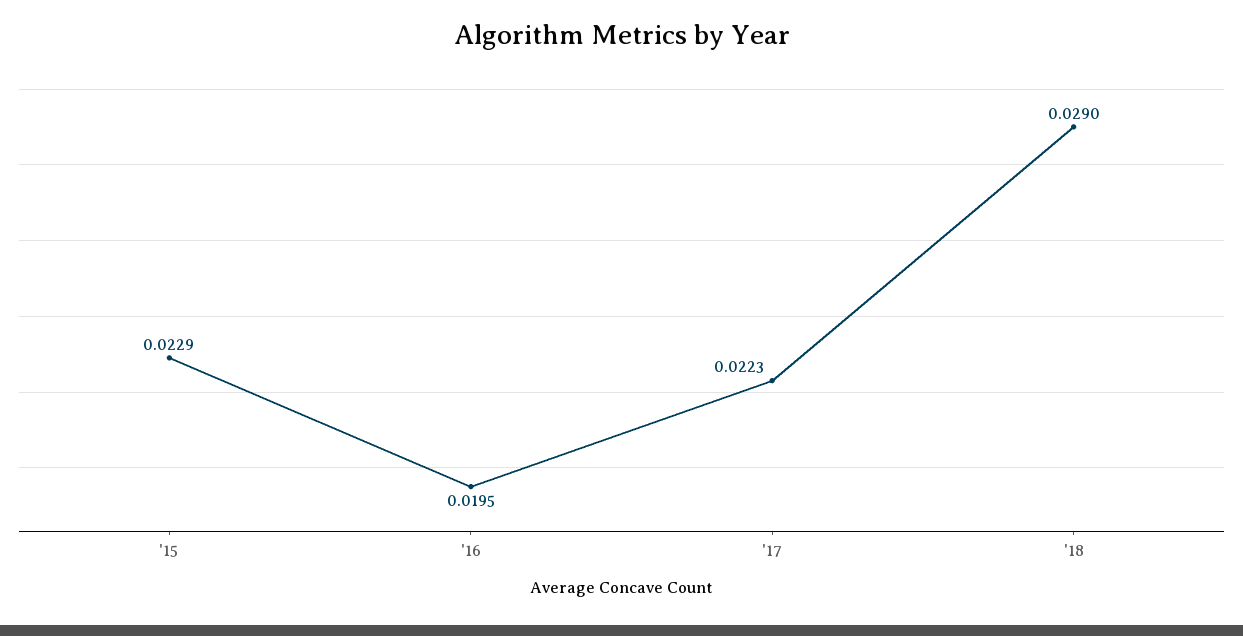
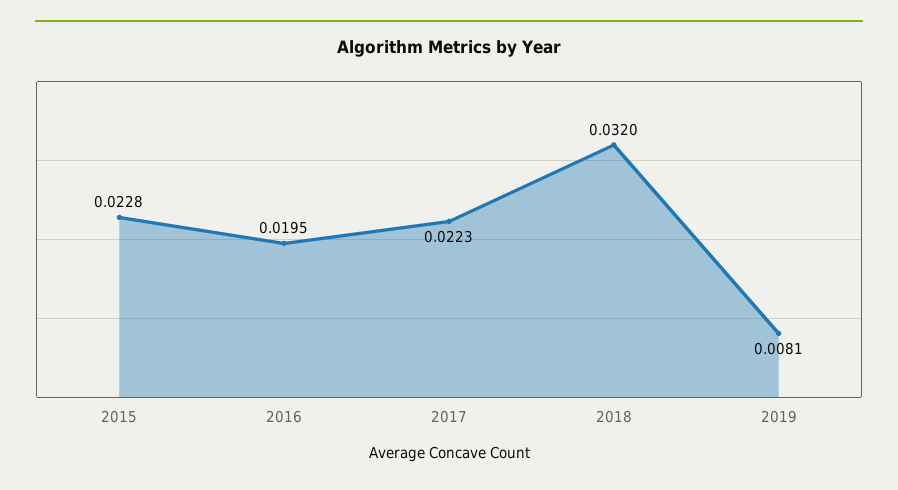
'15: 0.0229 -> 0.0228
'18: 0.029 -> 0.032
2019: none -> 0.0081

